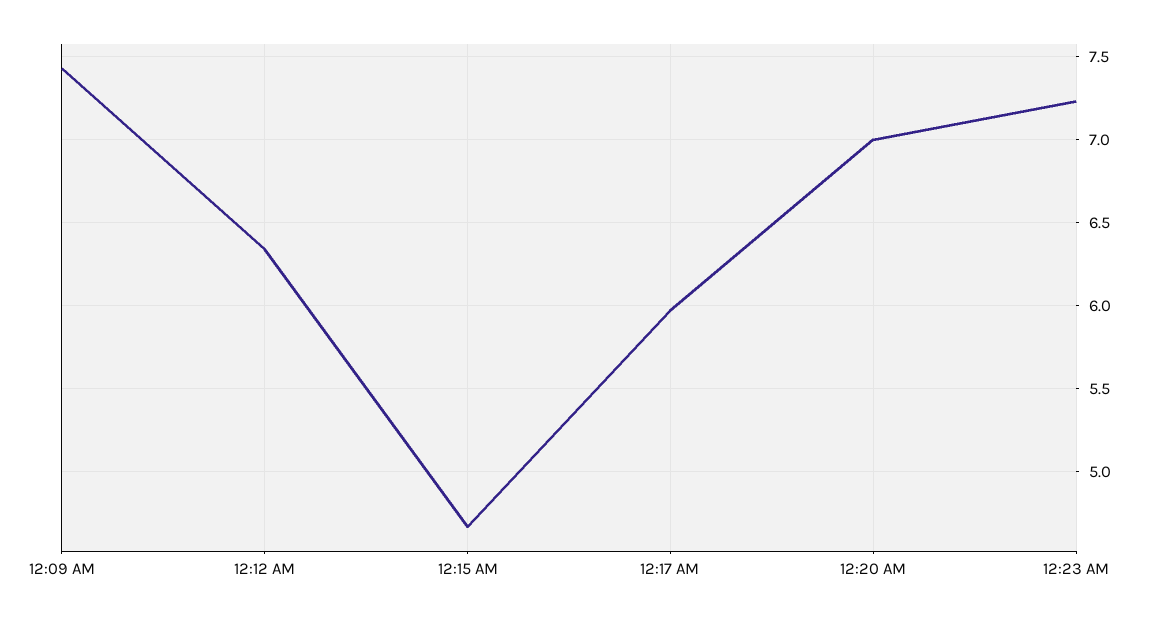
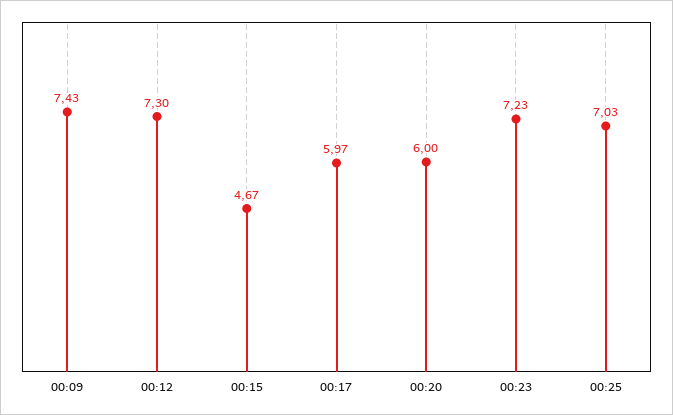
12:12 AM: 6.35 -> 7.3
12:20 AM: 7 -> 6
00:25: none -> 7.03

